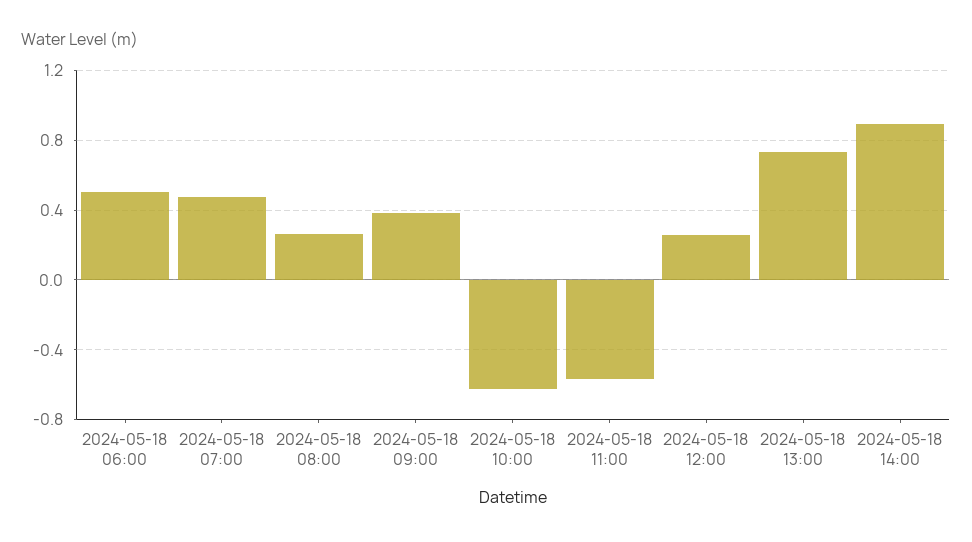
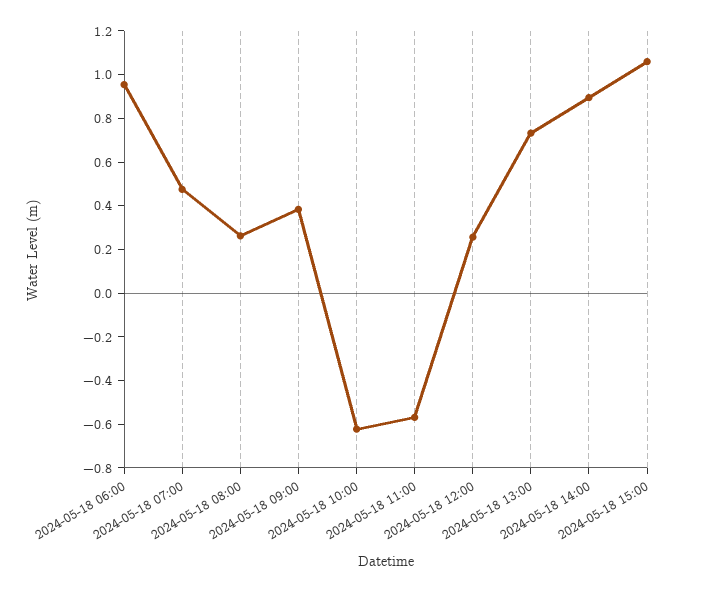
2024-05-18 06:00: 0.5 -> 0.95
2024-05-18 15:00: none -> 1.05

